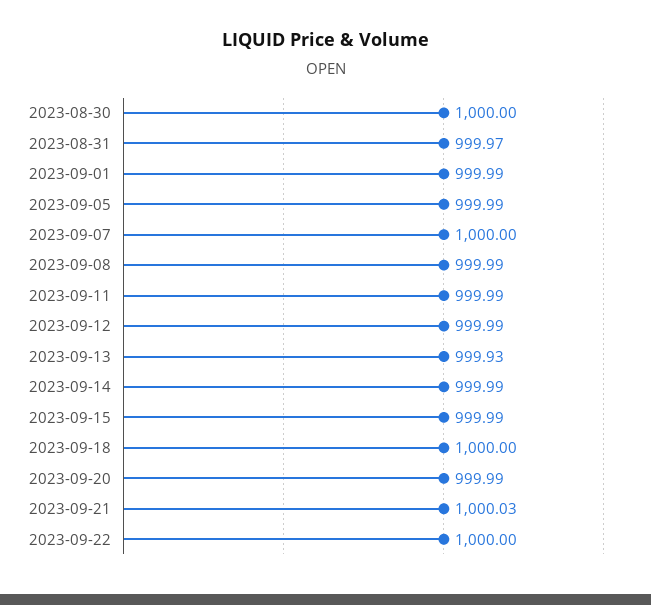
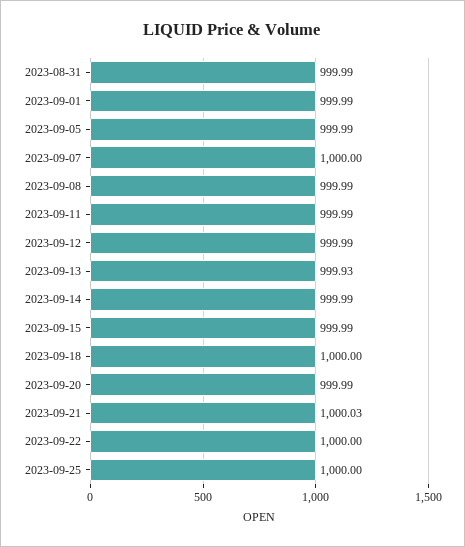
2023-08-30: 1000 -> none
2023-08-31: 999.97 -> 999.99
2023-09-25: none -> 1000

